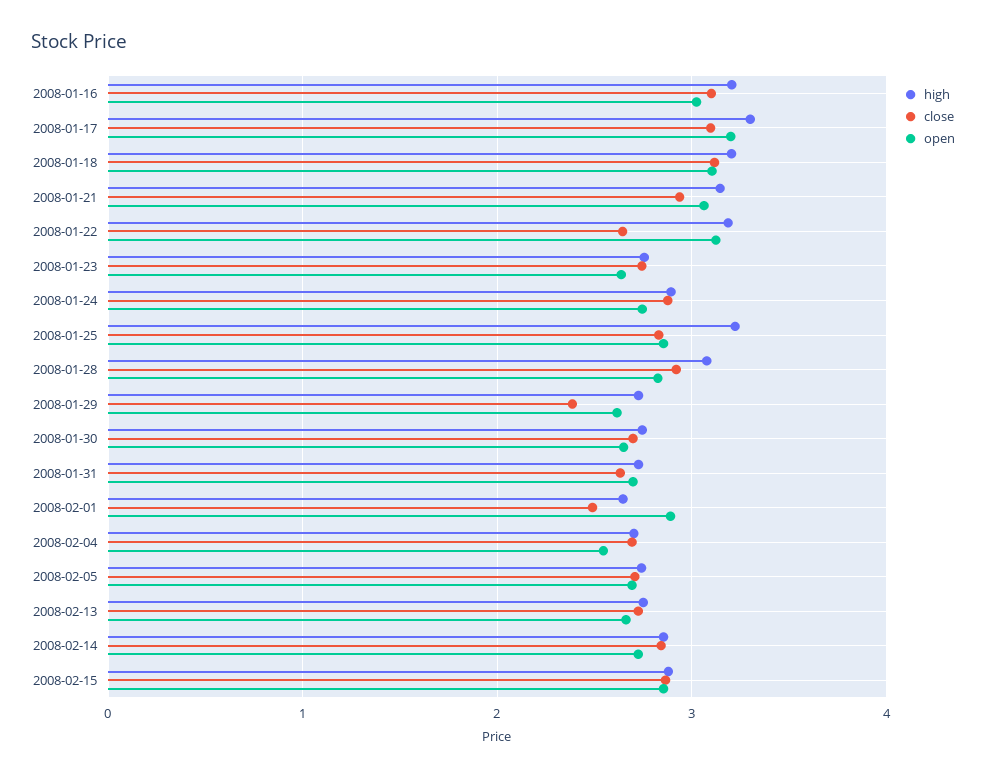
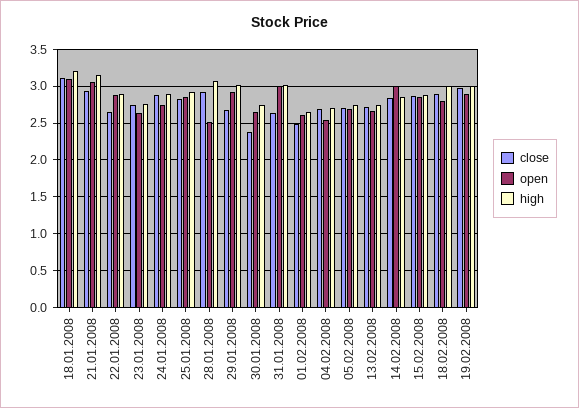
high, 2008-01-16: 3.2 -> none
close, 2008-01-16: 3.1 -> none
open, 2008-01-16: 3 -> none
high, 2008-01-17: 3.3 -> none
close, 2008-01-17: 3.1 -> none
open, 2008-01-17: 3.2 -> none
high, 2008-01-22: 3.2 -> 2.9
open, 2008-01-22: 3.1 -> 2.9
high, 2008-01-25: 3.2 -> 2.9
open, 2008-01-28: 2.8 -> 2.5
high, 2008-01-29: 2.7 -> 3
close, 2008-01-29: 2.4 -> 2.7
open, 2008-01-29: 2.6 -> 2.9
close, 2008-01-30: 2.7 -> 2.4
high, 2008-01-31: 2.7 -> 3
open, 2008-01-31: 2.7 -> 3
open, 2008-02-01: 2.9 -> 2.6
open, 2008-02-14: 2.7 -> 3
close, 18.02.2008: none -> 2.9
open, 18.02.2008: none -> 2.8
high, 18.02.2008: none -> 3
close, 19.02.2008: none -> 3
open, 19.02.2008: none -> 2.9
high, 19.02.2008: none -> 3

